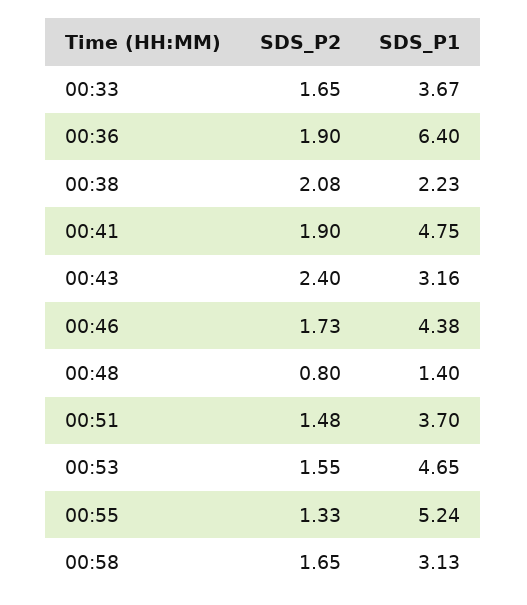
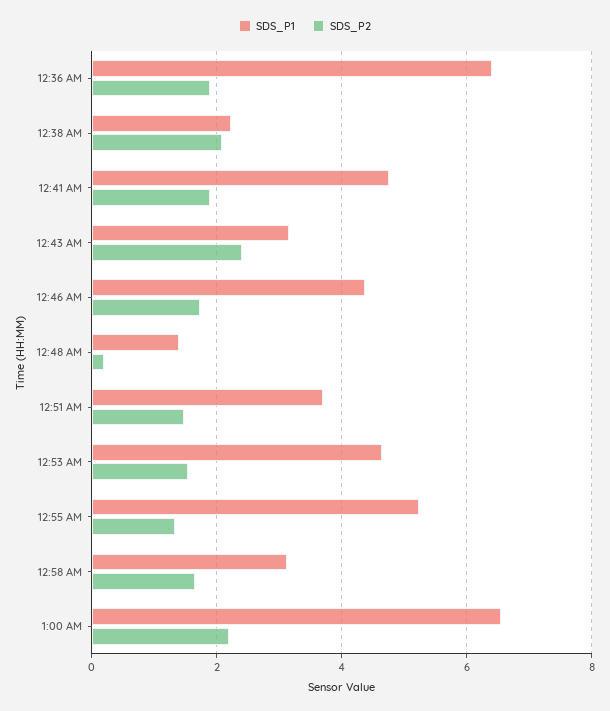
SDS_P2, 00:33: 1.65 -> none
SDS_P1, 00:33: 3.67 -> none
SDS_P2, 00:48: 0.8 -> 0.2
SDS_P1, 1:00 AM: none -> 6.6
SDS_P2, 1:00 AM: none -> 2.2

